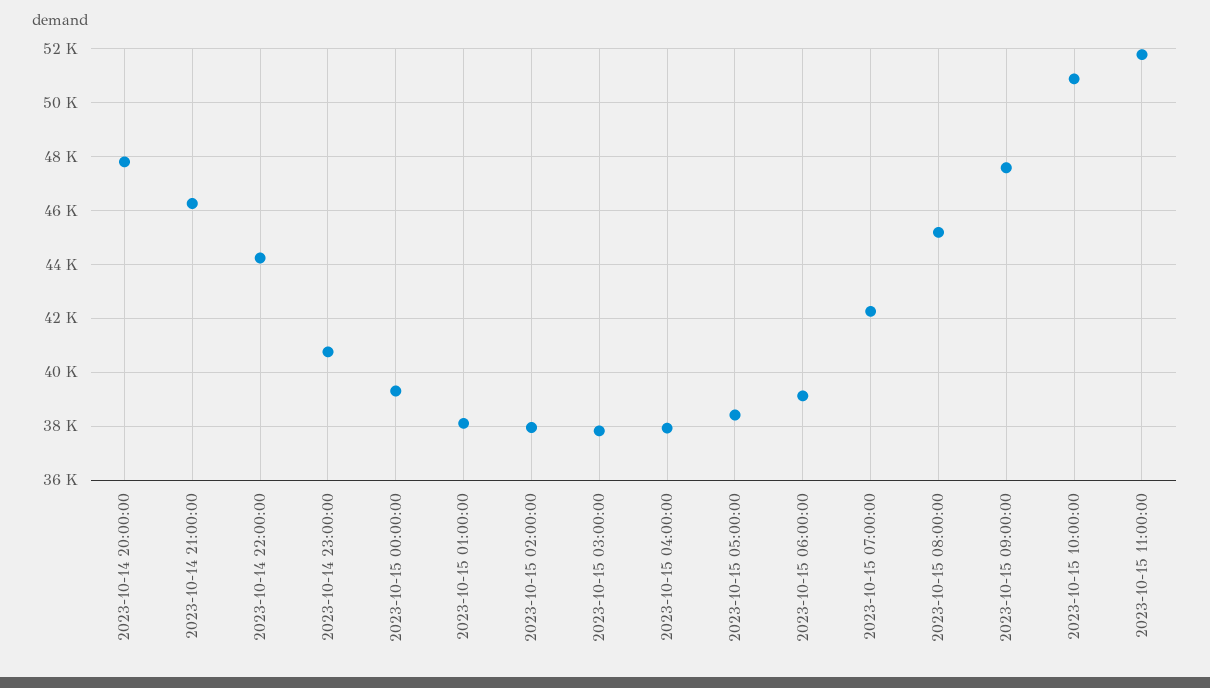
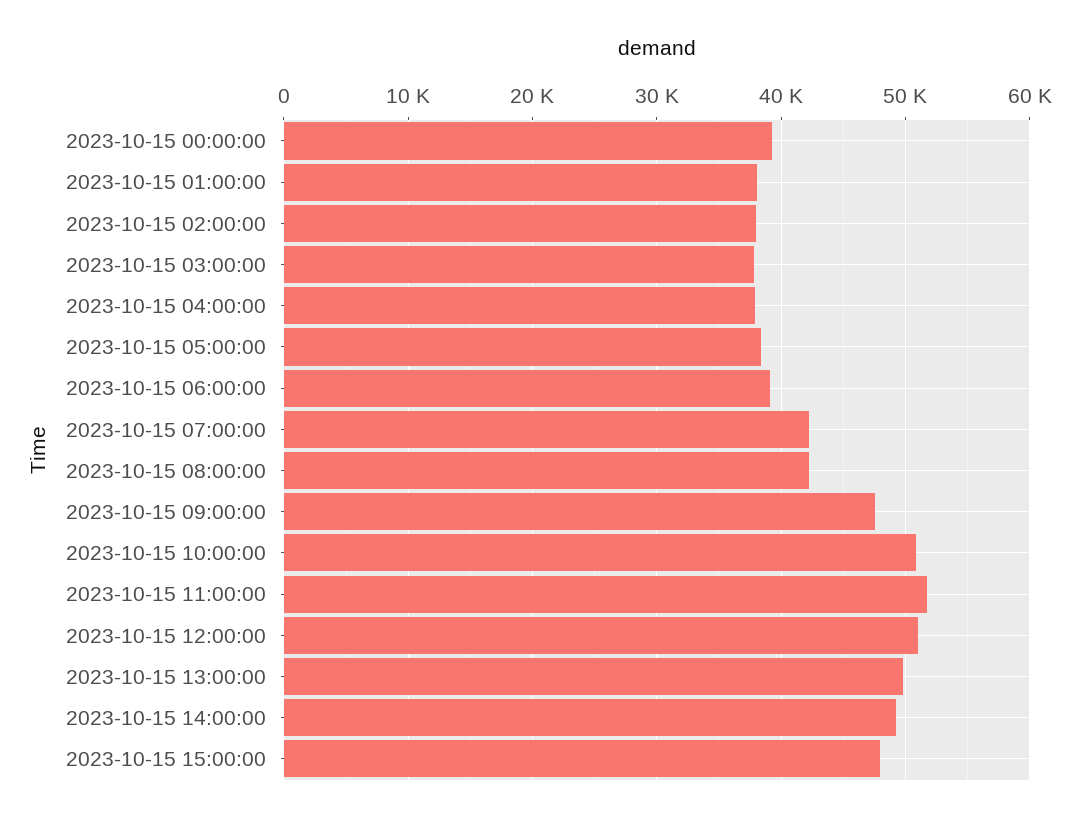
2023-10-14 20:00:00: 47750 -> none
2023-10-14 21:00:00: 46250 -> none
2023-10-14 22:00:00: 44250 -> none
2023-10-14 23:00:00: 40750 -> none
2023-10-15 08:00:00: 45250 -> 42000
2023-10-15 12:00:00: none -> 51000
2023-10-15 13:00:00: none -> 50000
2023-10-15 14:00:00: none -> 49000
2023-10-15 15:00:00: none -> 48000

